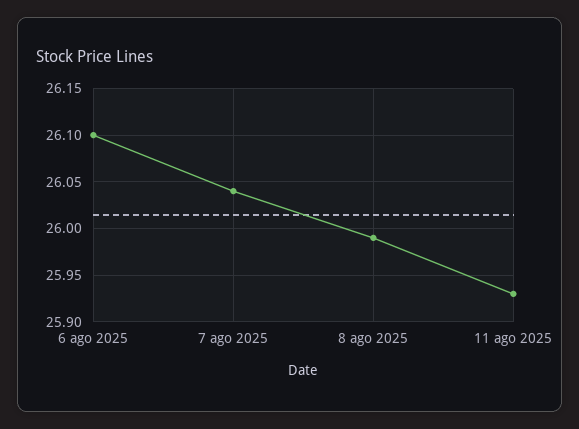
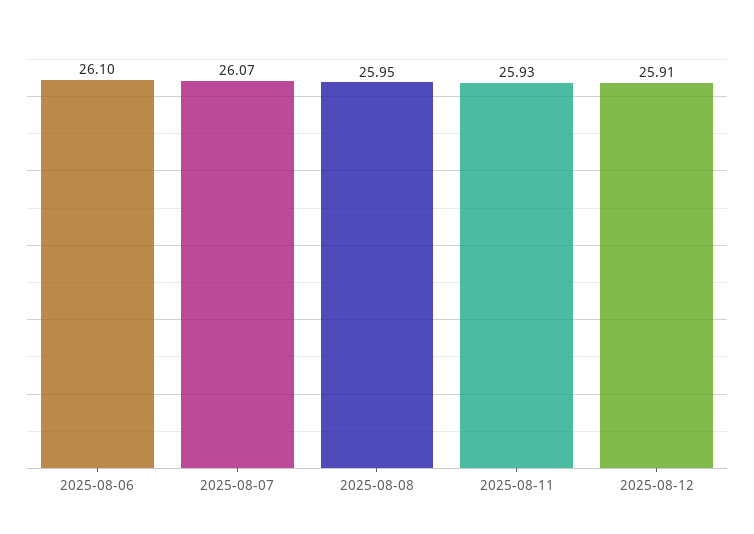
7 ago 2025: 26.04 -> 26.07
8 ago 2025: 25.99 -> 25.95
2025-08-12: none -> 25.91

